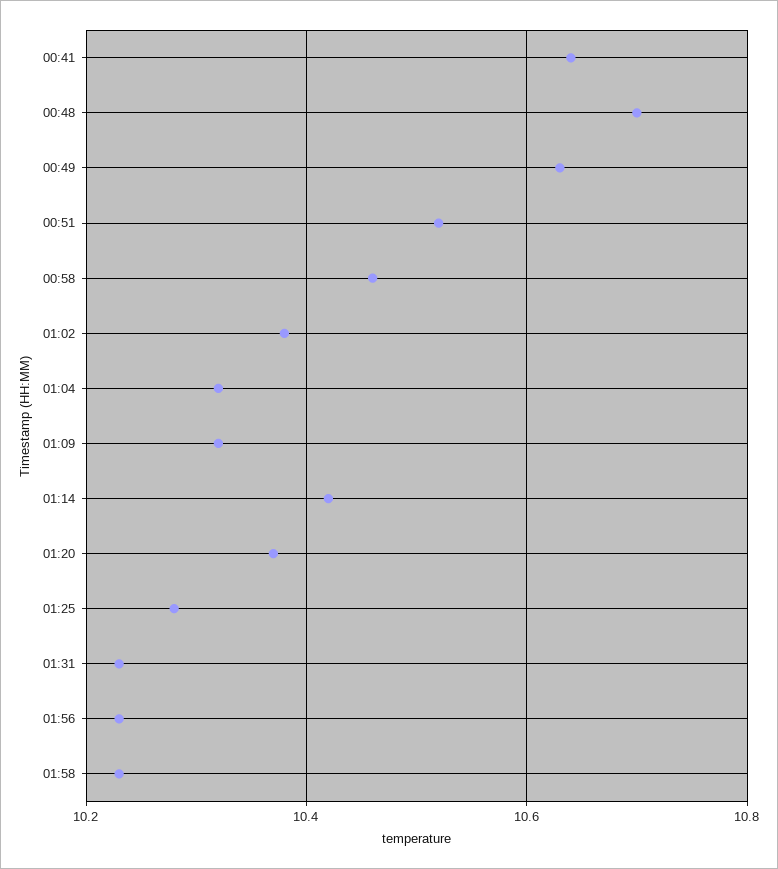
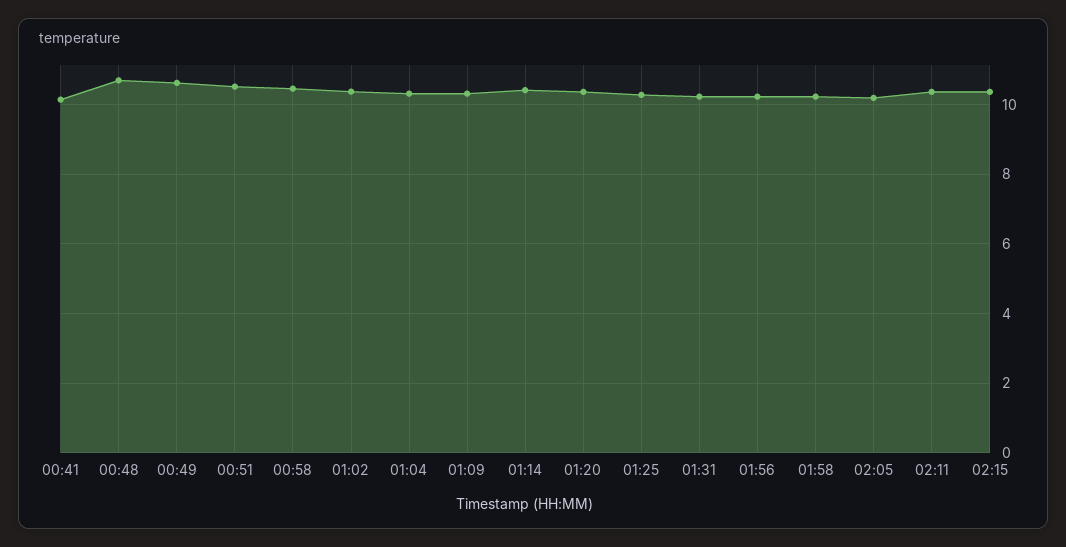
00:41: 10.65 -> 10.2
02:05: none -> 10.2
02:11: none -> 10.4
02:15: none -> 10.4

